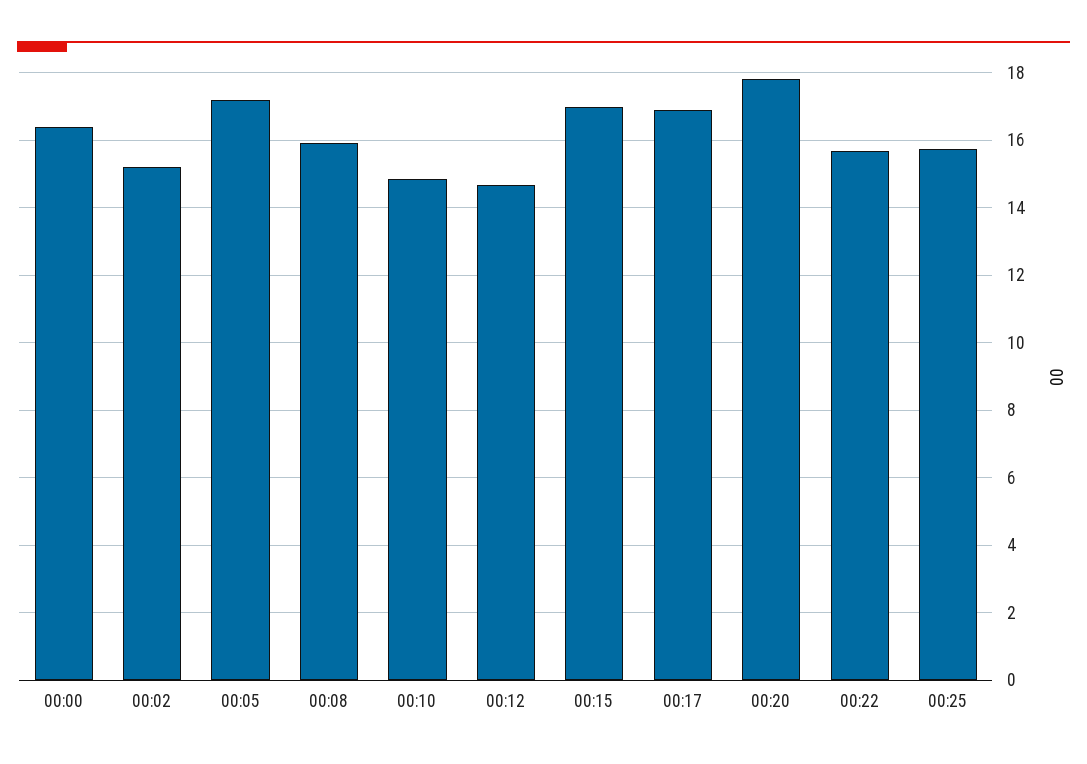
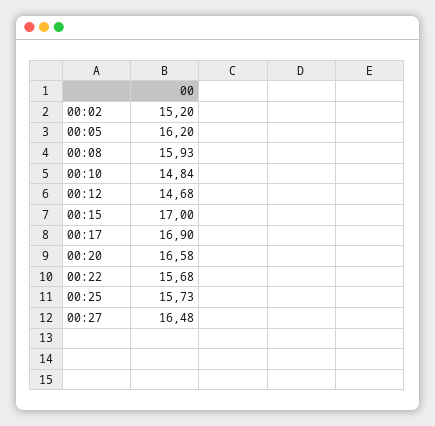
00:00: 16.4 -> none
00:05: 17.2 -> 16.2
00:20: 17.8 -> 16.58
00:27: none -> 16.48

